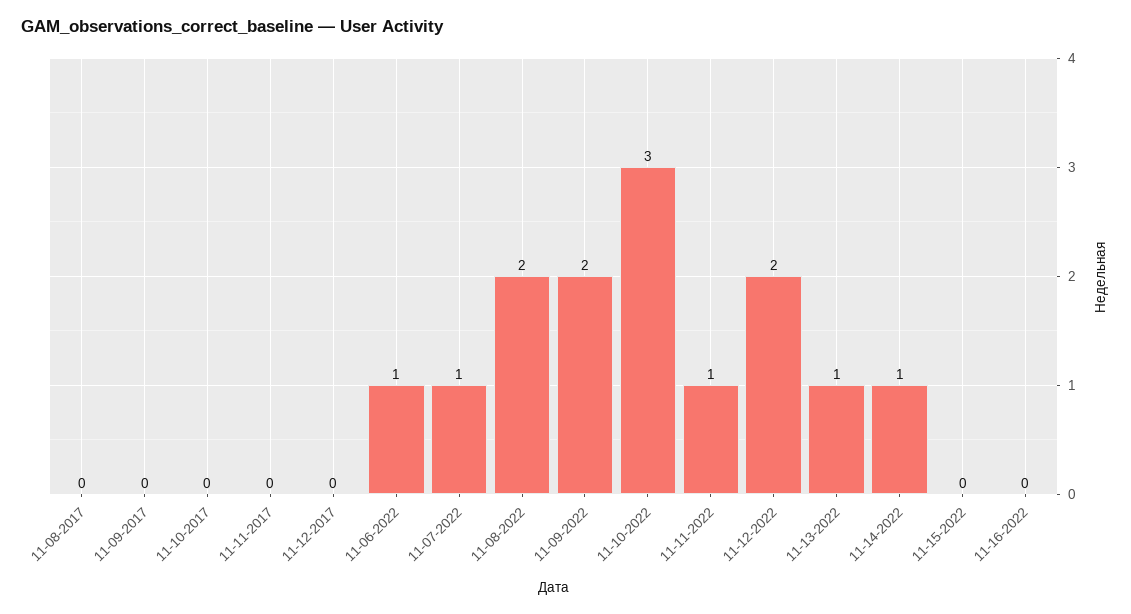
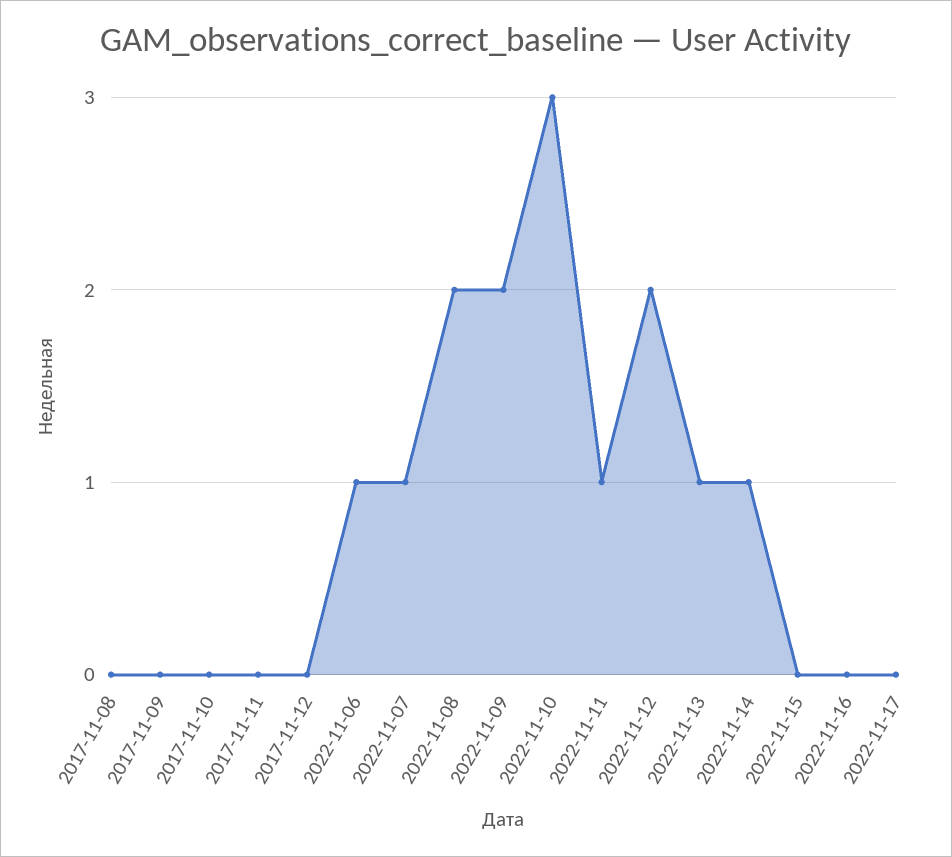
2022-11-17: none -> 0

